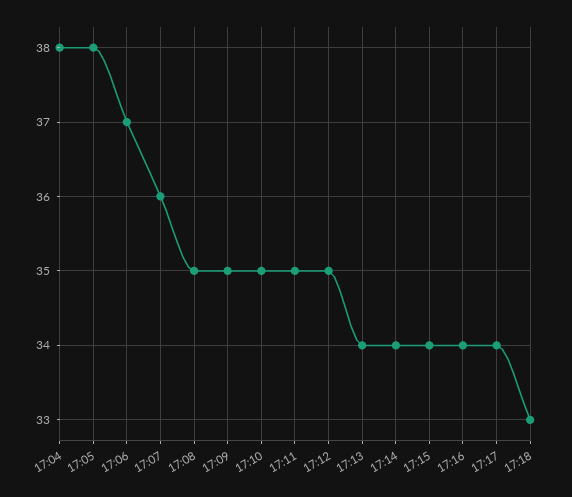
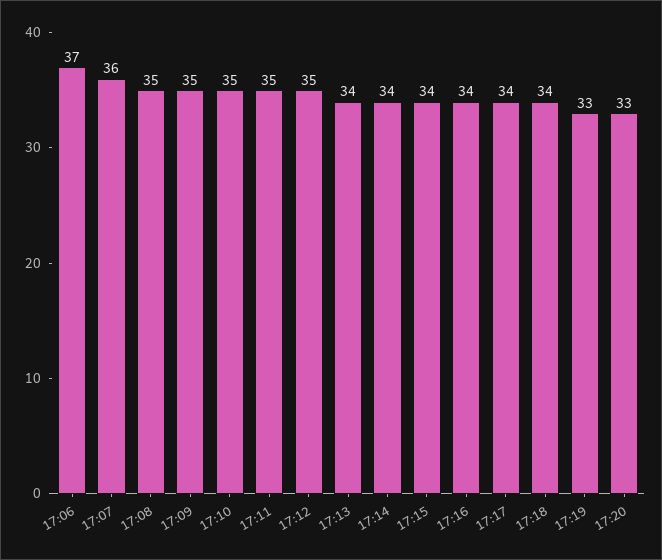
17:04: 38 -> none
17:05: 38 -> none
17:18: 33 -> 34
17:19: none -> 33
17:20: none -> 33

